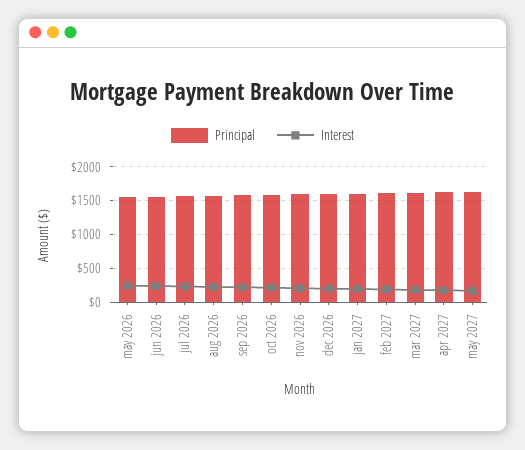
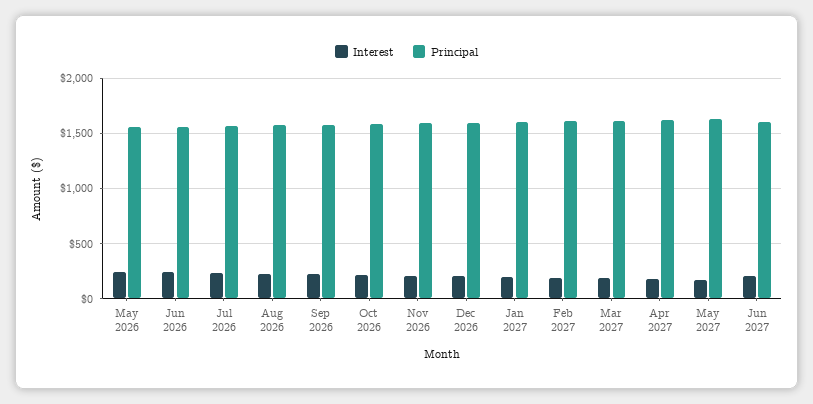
Interest, Jun 2027: none -> 200
Principal, Jun 2027: none -> 1600

